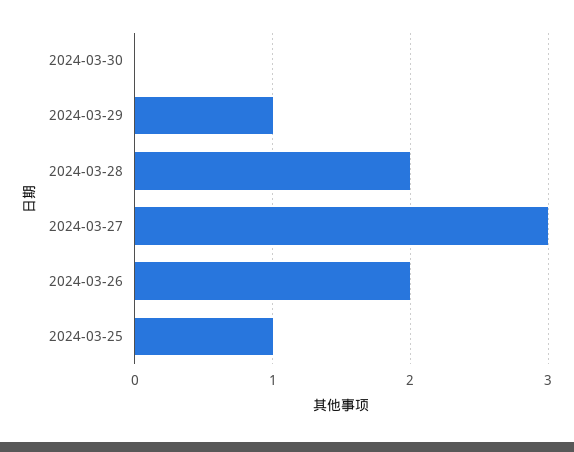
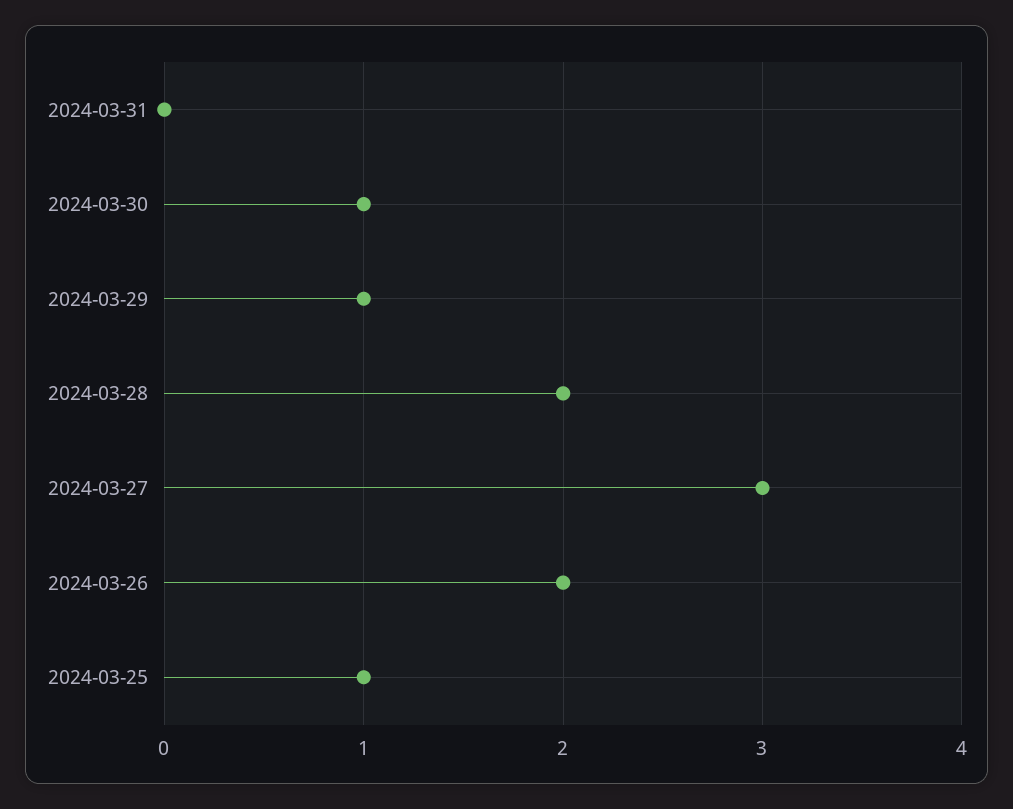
2024-03-30: 0 -> 1
2024-03-31: none -> 0

